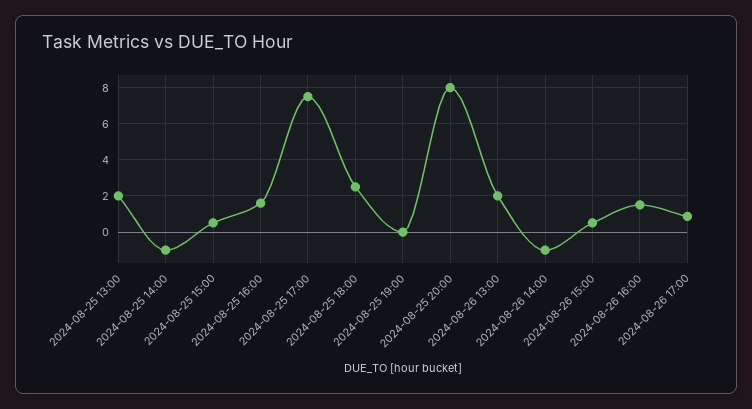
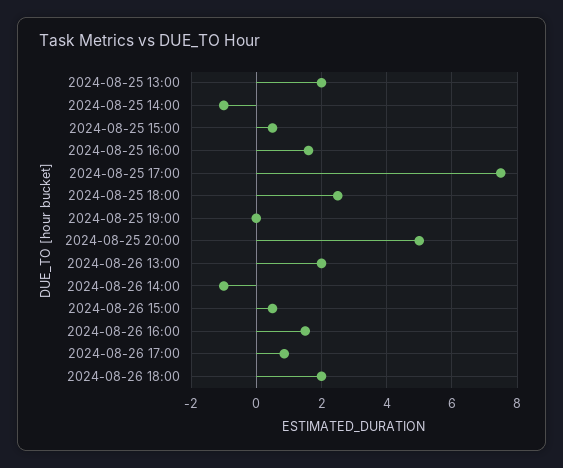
2024-08-25 20:00: 8 -> 5
2024-08-26 18:00: none -> 2

